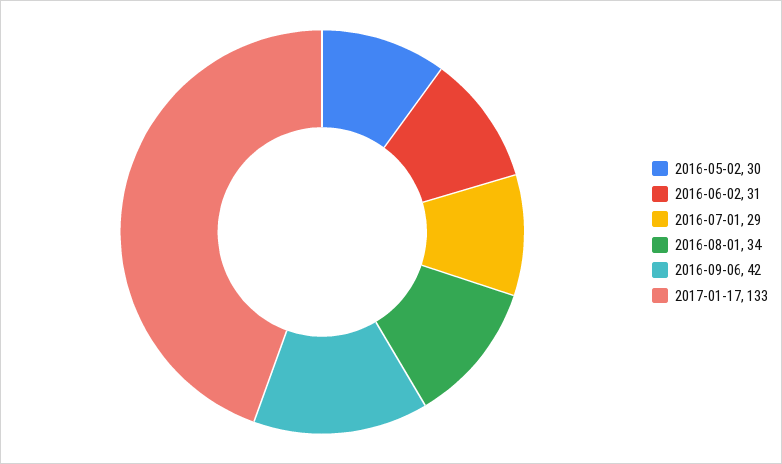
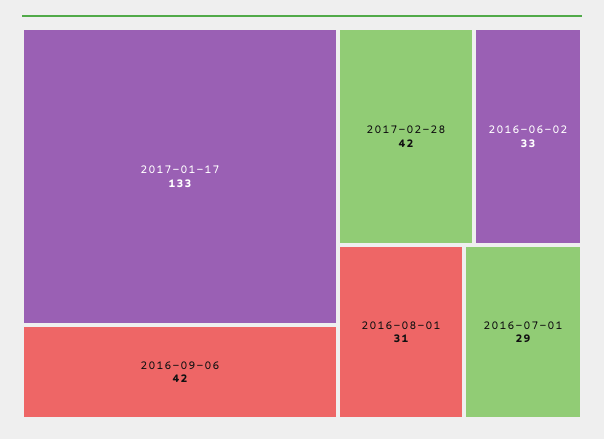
2016-05-02: 30 -> none
2016-06-02: 31 -> 33
2016-08-01: 34 -> 31
2017-02-28: none -> 42

